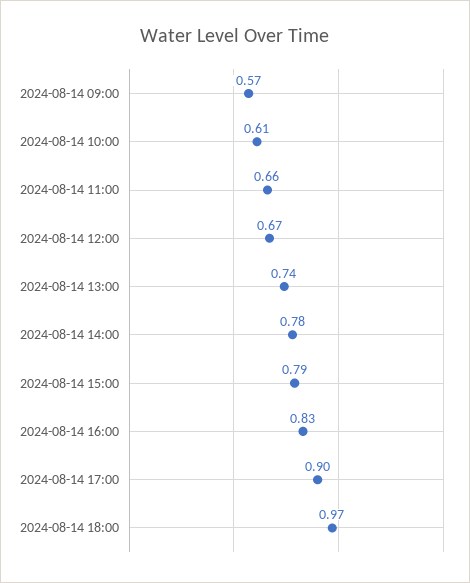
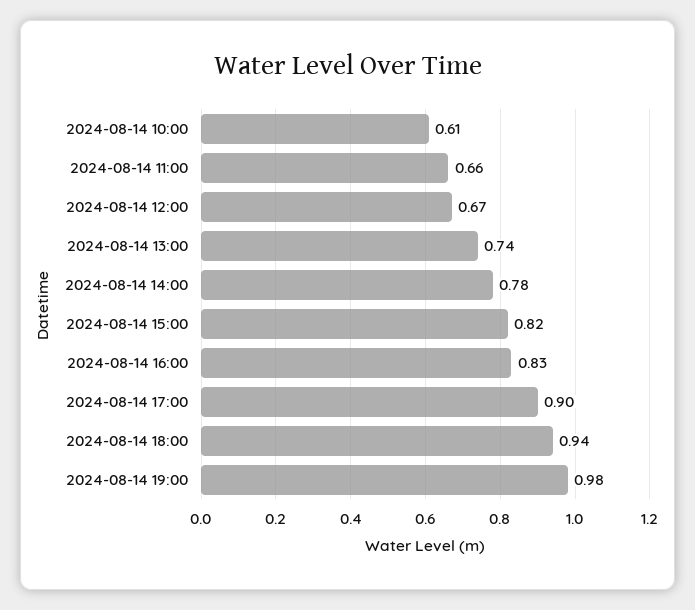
2024-08-14 09:00: 0.57 -> none
2024-08-14 15:00: 0.79 -> 0.82
2024-08-14 18:00: 0.97 -> 0.94
2024-08-14 19:00: none -> 0.98

